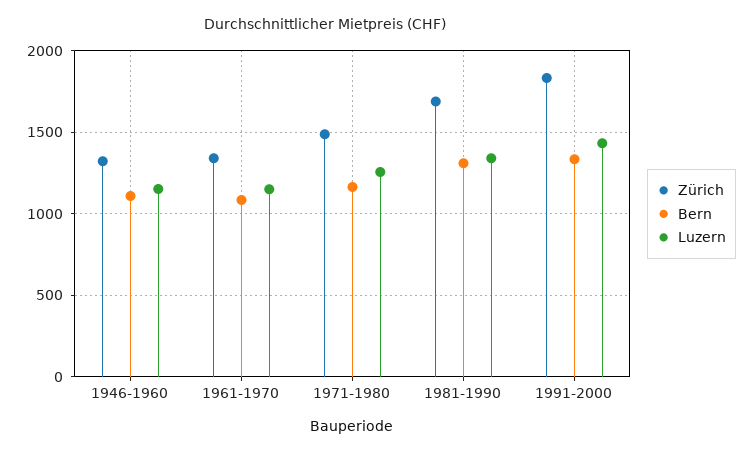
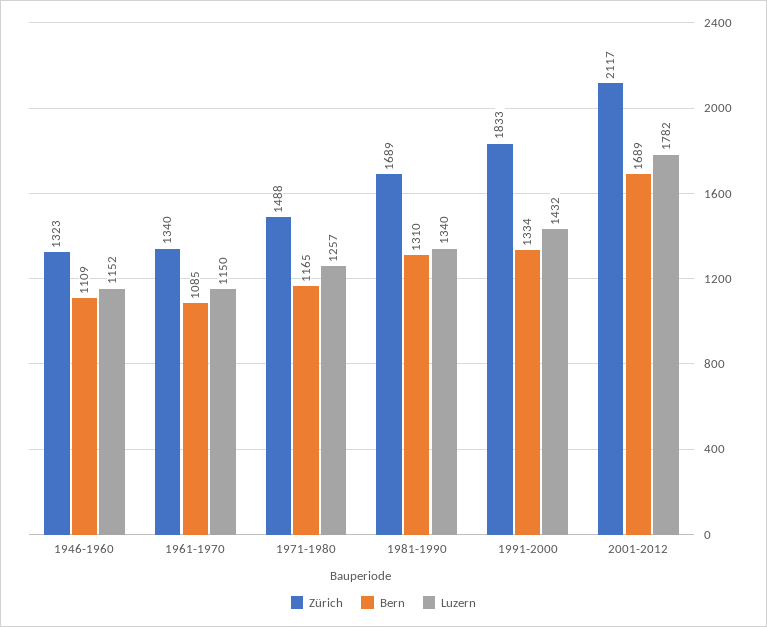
Zürich, 2001-2012: none -> 2117
Bern, 2001-2012: none -> 1689
Luzern, 2001-2012: none -> 1782

